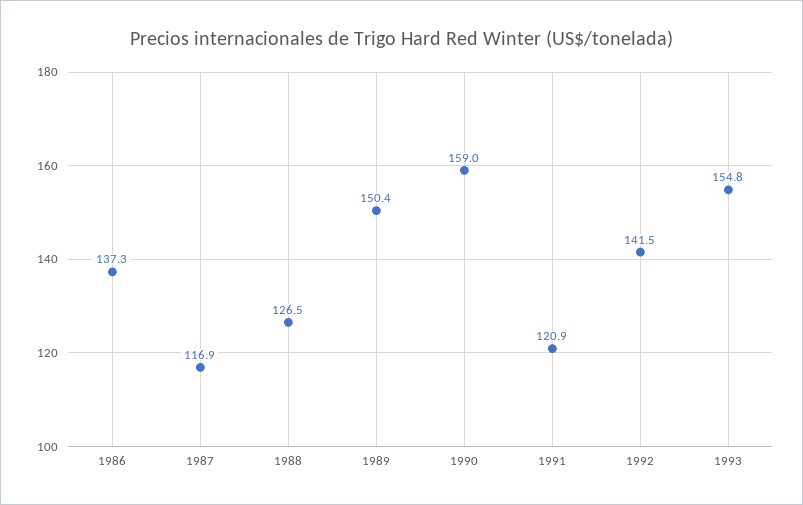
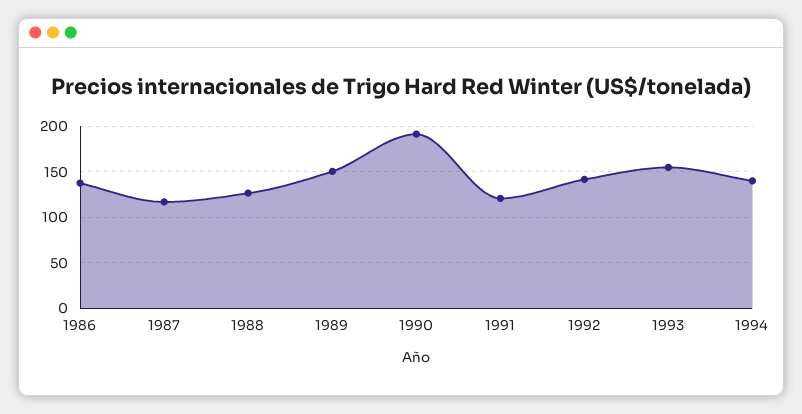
1990: 159 -> 190
1994: none -> 140

